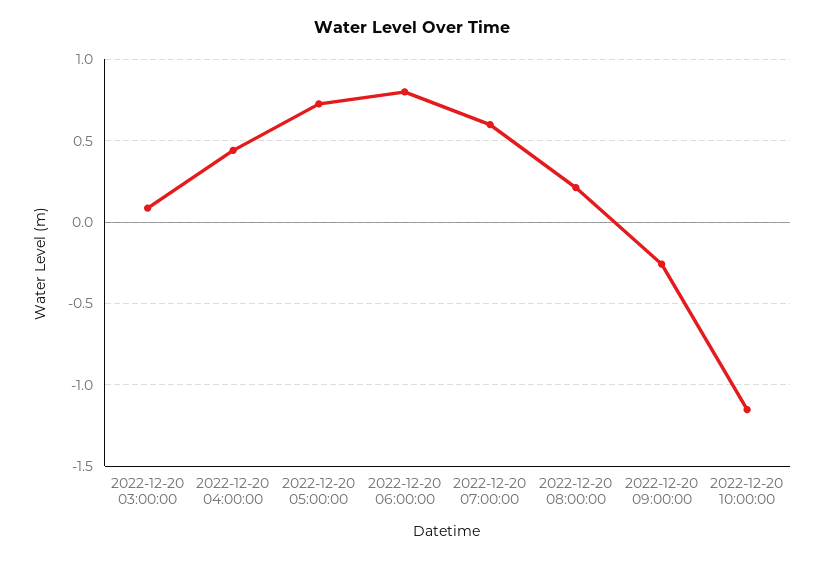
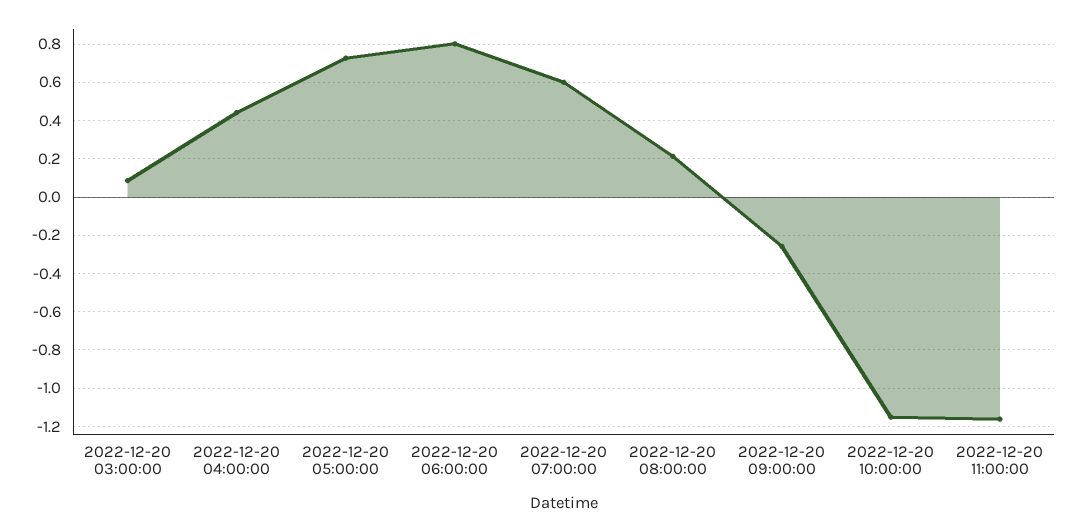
2022-12-20 11:00:00: none -> -1.15

